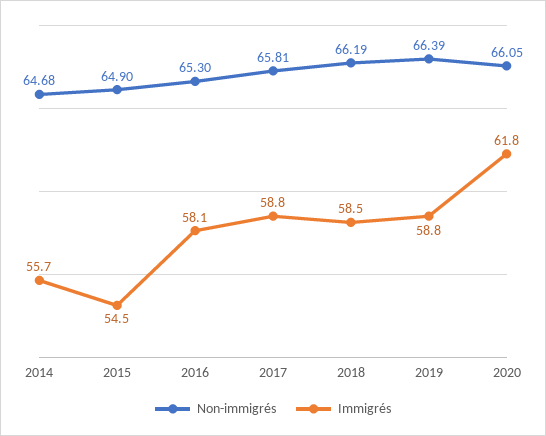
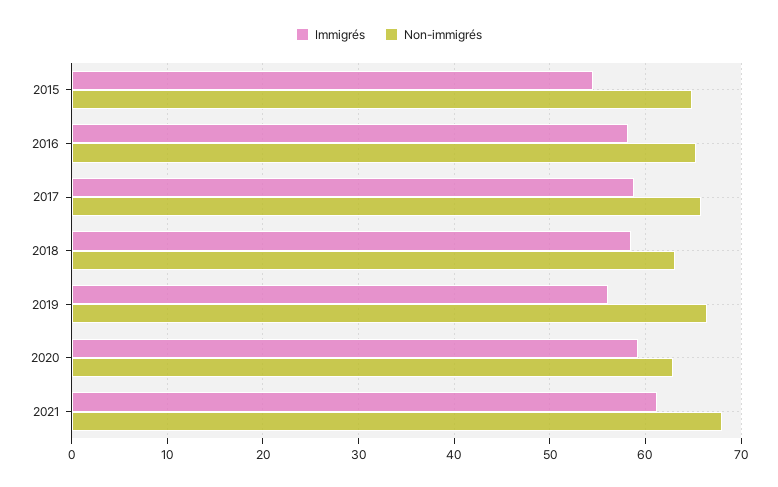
Non-immigrés, 2014: 64.68 -> none
Immigrés, 2014: 55.7 -> none
Non-immigrés, 2018: 66.19 -> 63
Immigrés, 2019: 58.8 -> 56
Non-immigrés, 2020: 66.05 -> 63
Immigrés, 2020: 61.8 -> 59
Immigrés, 2021: none -> 61
Non-immigrés, 2021: none -> 68

